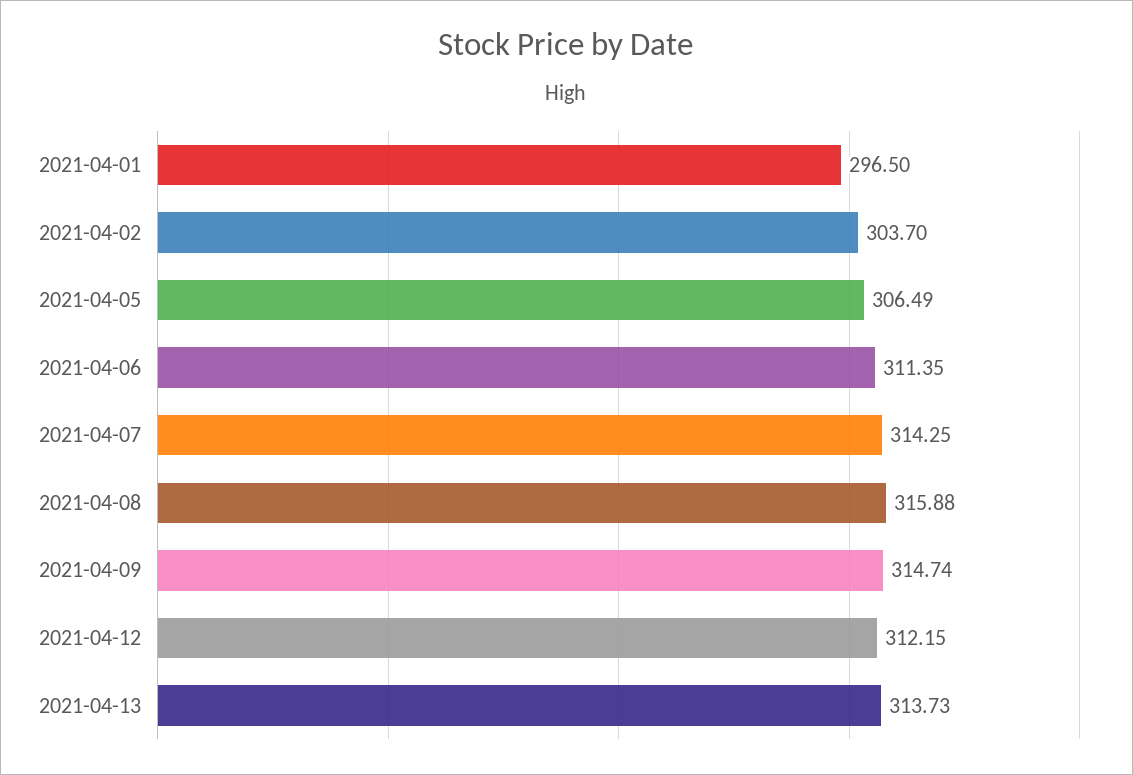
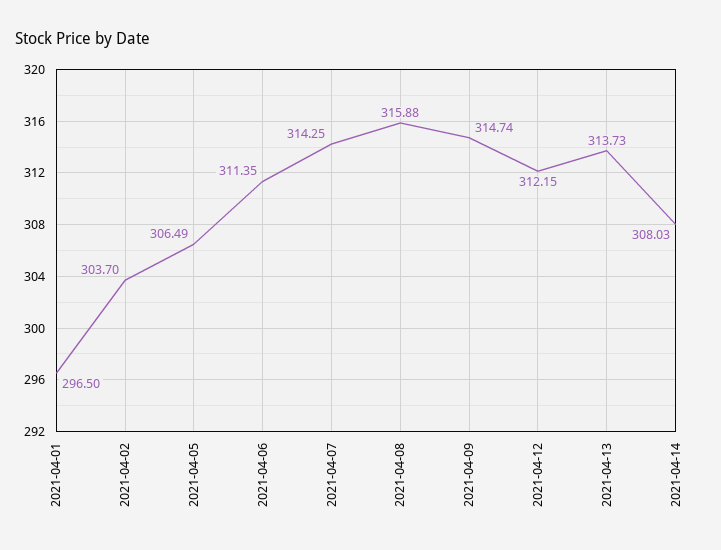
2021-04-14: none -> 308.03

